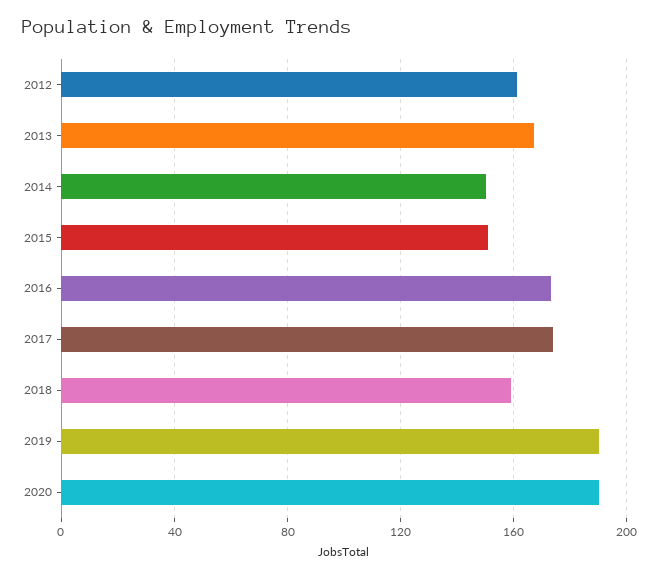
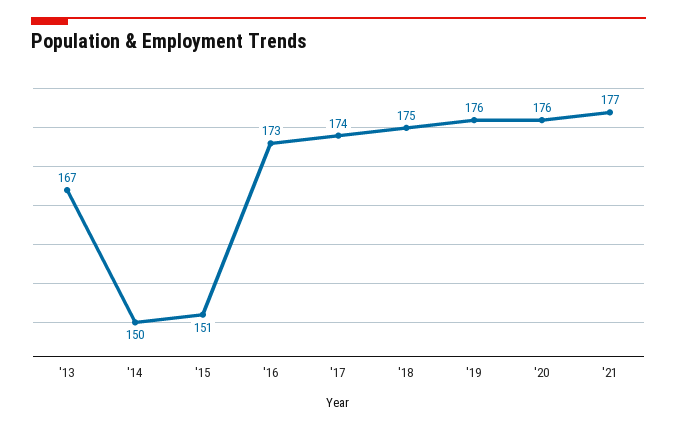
2012: 160 -> none
2018: 160 -> 175
2019: 190 -> 176
2020: 190 -> 176
'21: none -> 177

